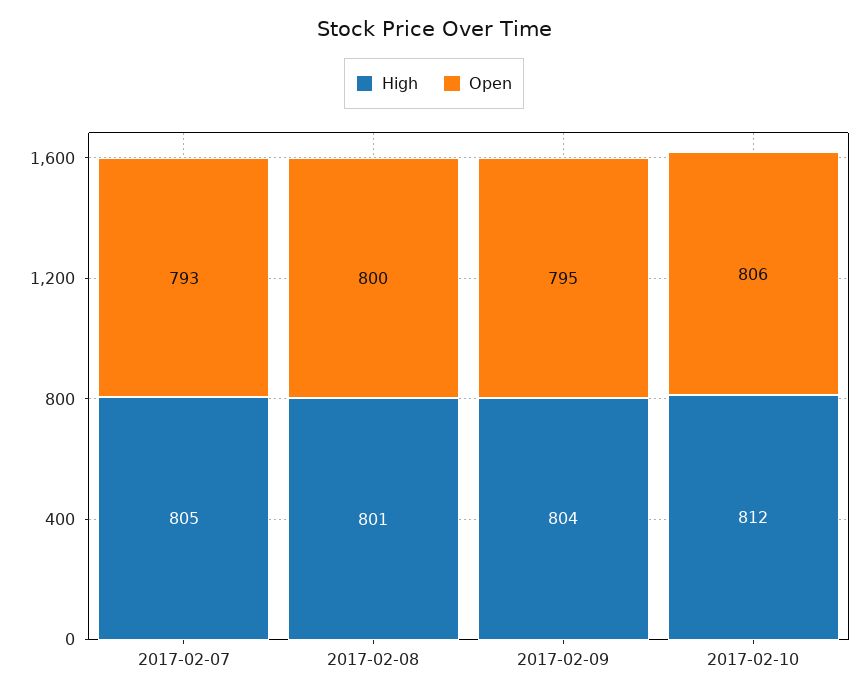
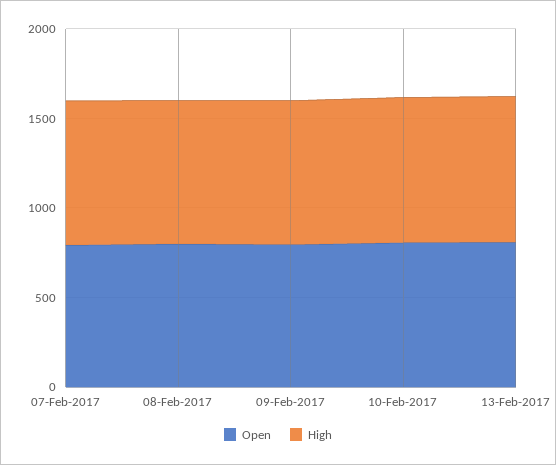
Open, 13-Feb-2017: none -> 800
High, 13-Feb-2017: none -> 800

